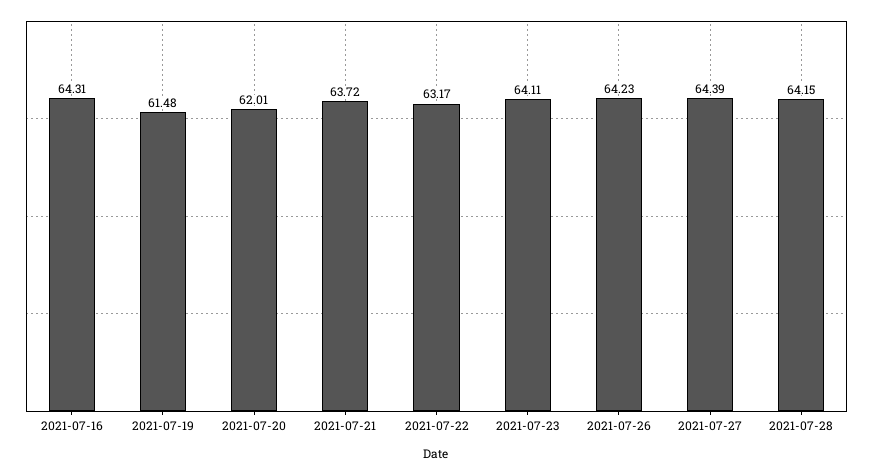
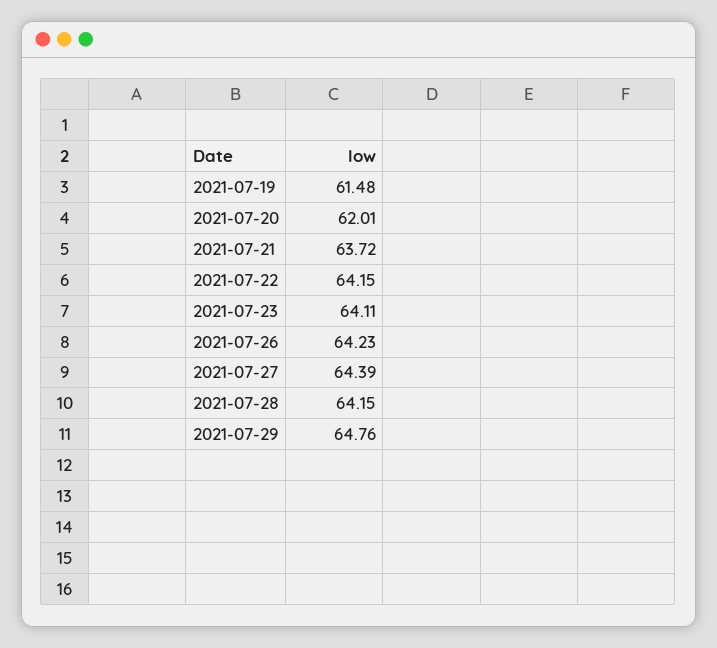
2021-07-16: 64.31 -> none
2021-07-22: 63.17 -> 64.15
2021-07-29: none -> 64.76

